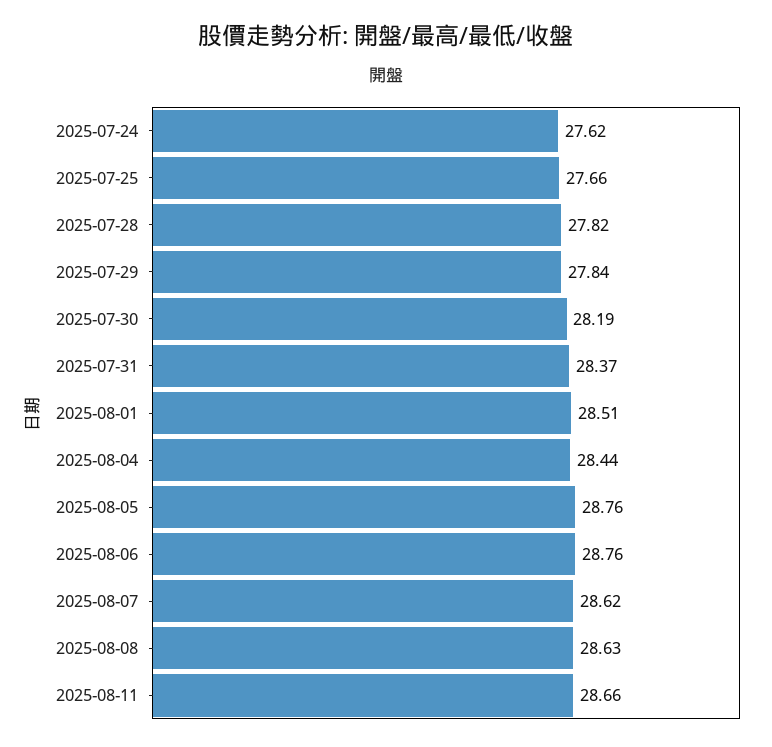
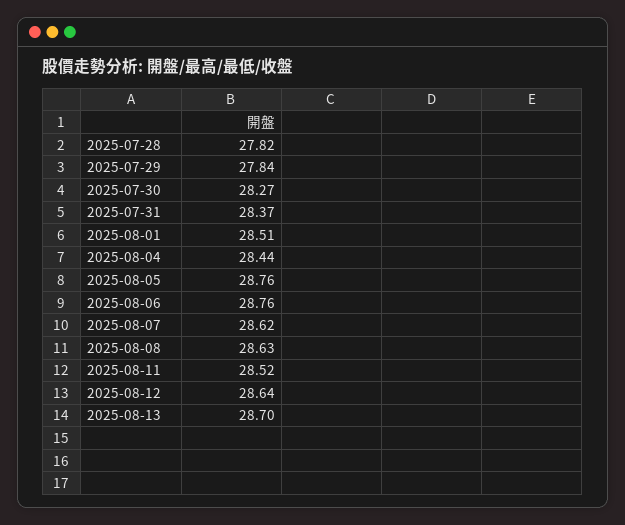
2025-07-24: 27.62 -> none
2025-07-25: 27.66 -> none
2025-07-30: 28.19 -> 28.27
2025-08-11: 28.66 -> 28.52
2025-08-12: none -> 28.64
2025-08-13: none -> 28.7

